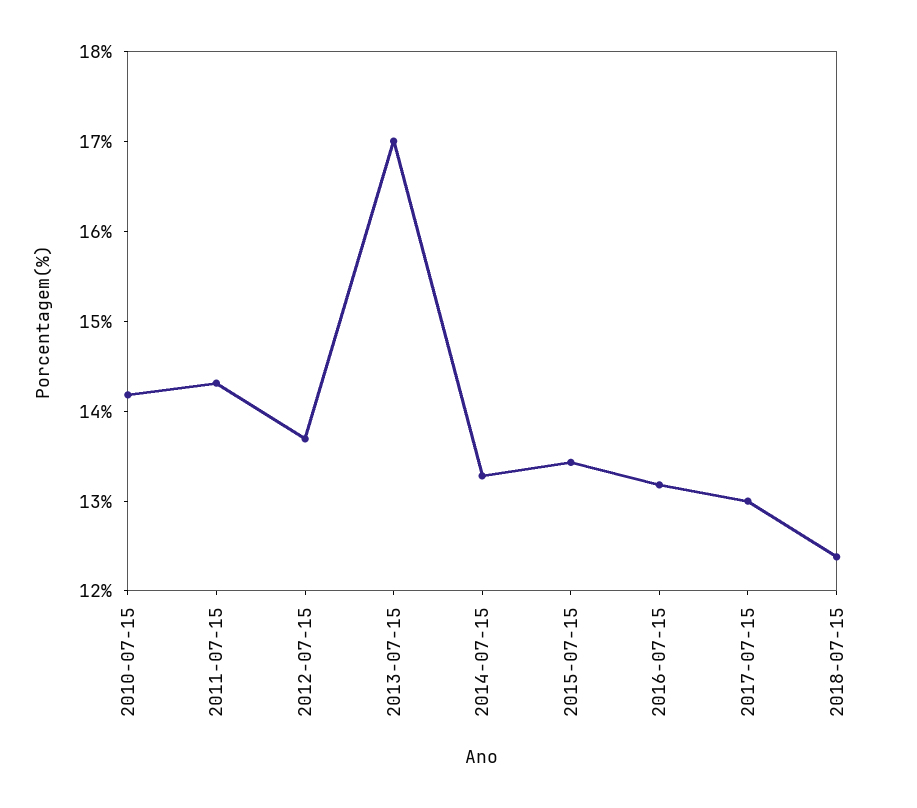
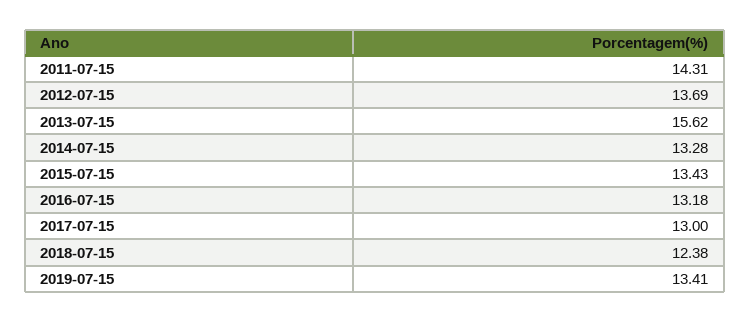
2010-07-15: 14.2 -> none
2013-07-15: 17 -> 15.62
2019-07-15: none -> 13.41

